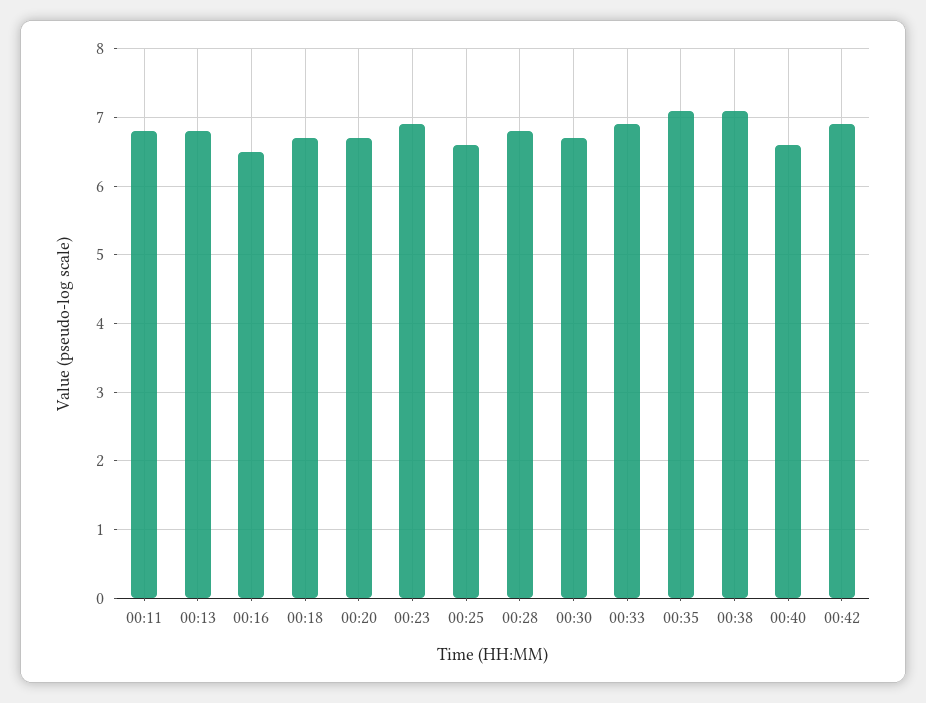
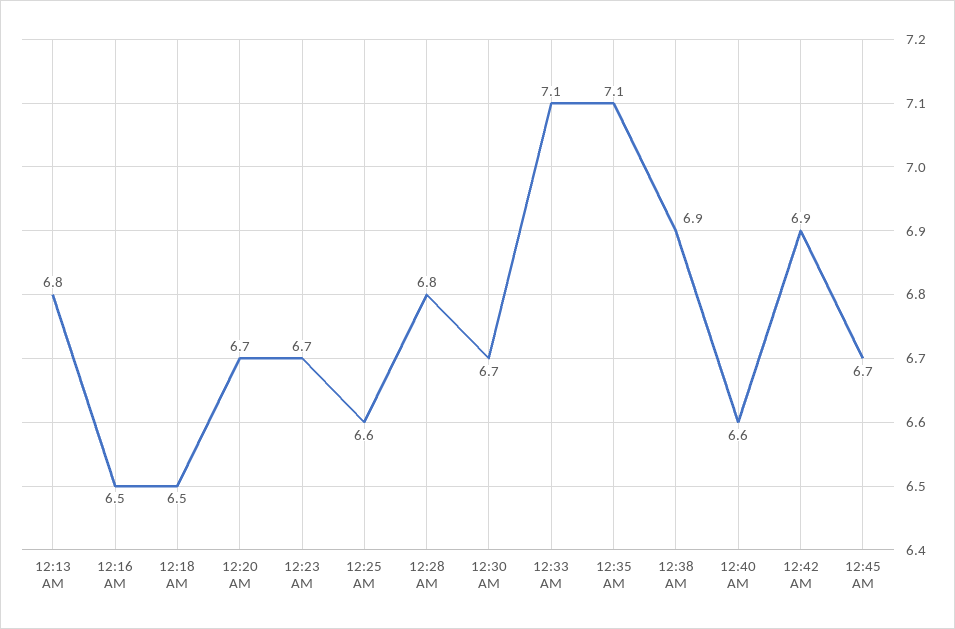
00:11: 6.8 -> none
00:18: 6.7 -> 6.5
00:23: 6.9 -> 6.7
00:33: 6.9 -> 7.1
00:38: 7.1 -> 6.9
12:45 AM: none -> 6.7

